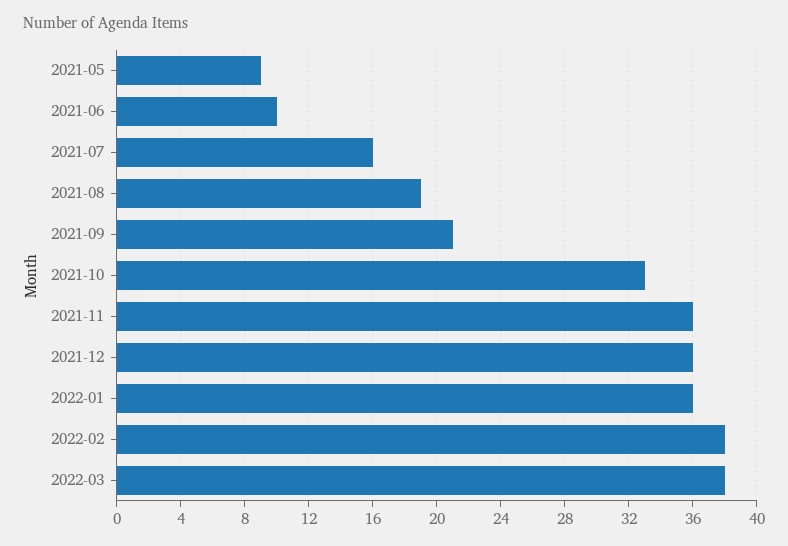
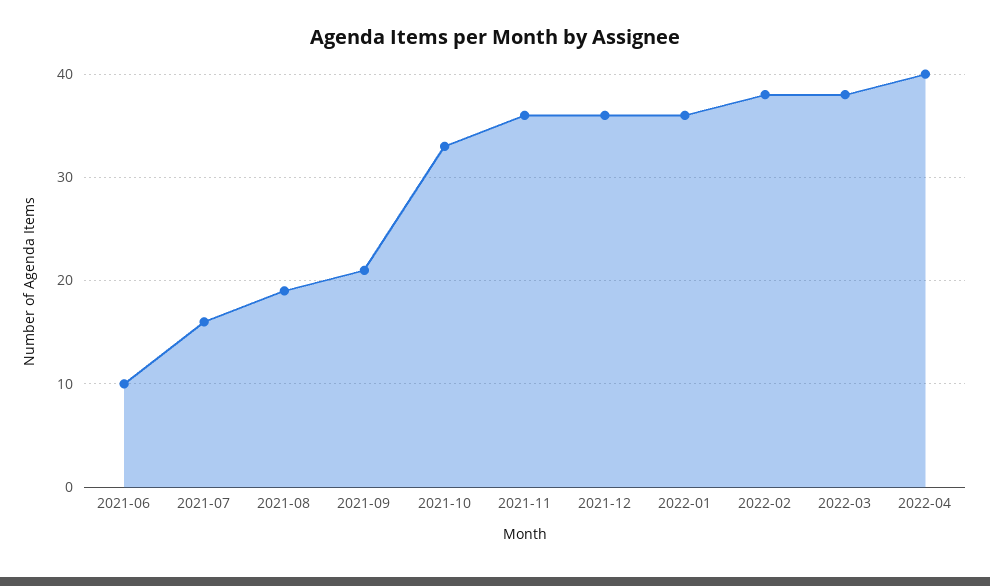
2021-05: 9 -> none
2022-04: none -> 40

